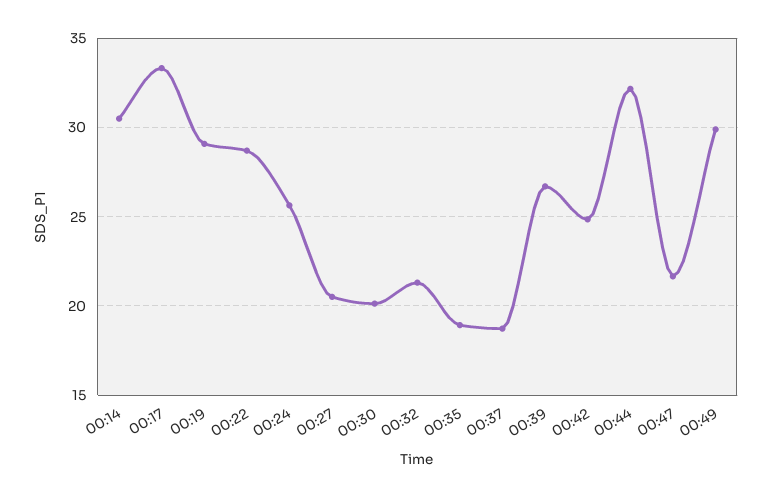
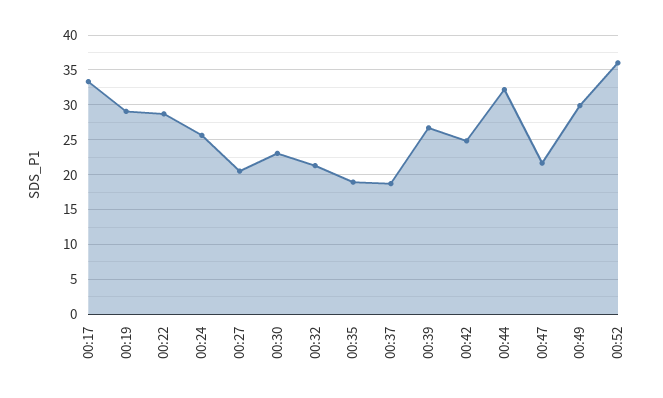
00:14: 30.5 -> none
00:30: 20 -> 23
00:52: none -> 36

